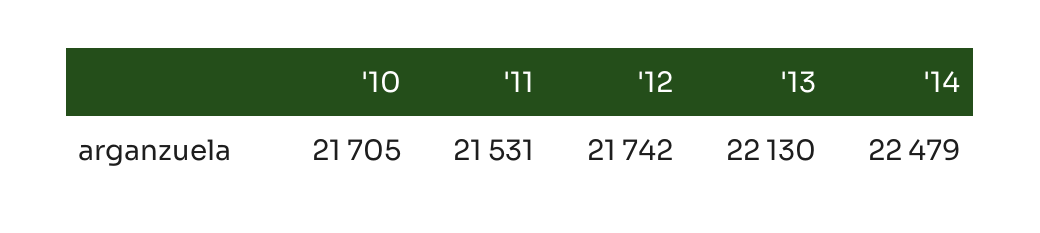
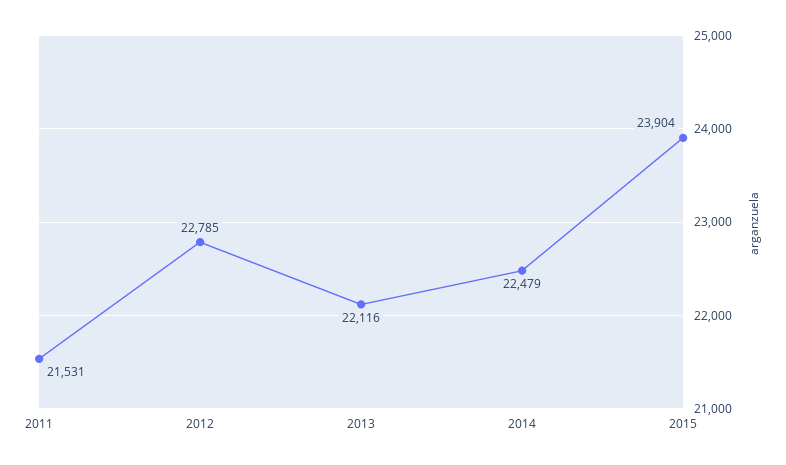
'10: 21705 -> none
'12: 21742 -> 22785
'13: 22130 -> 22116
2015: none -> 23904

